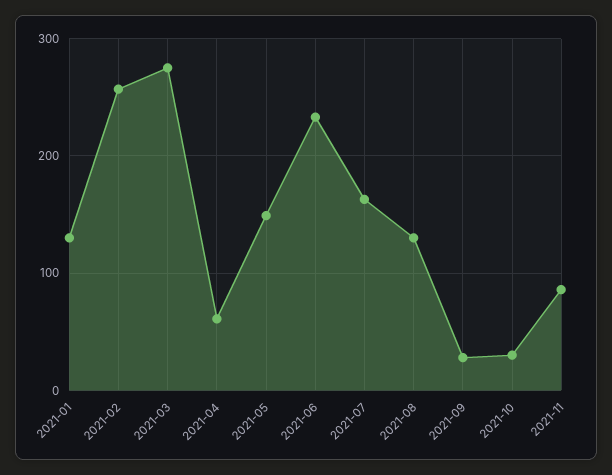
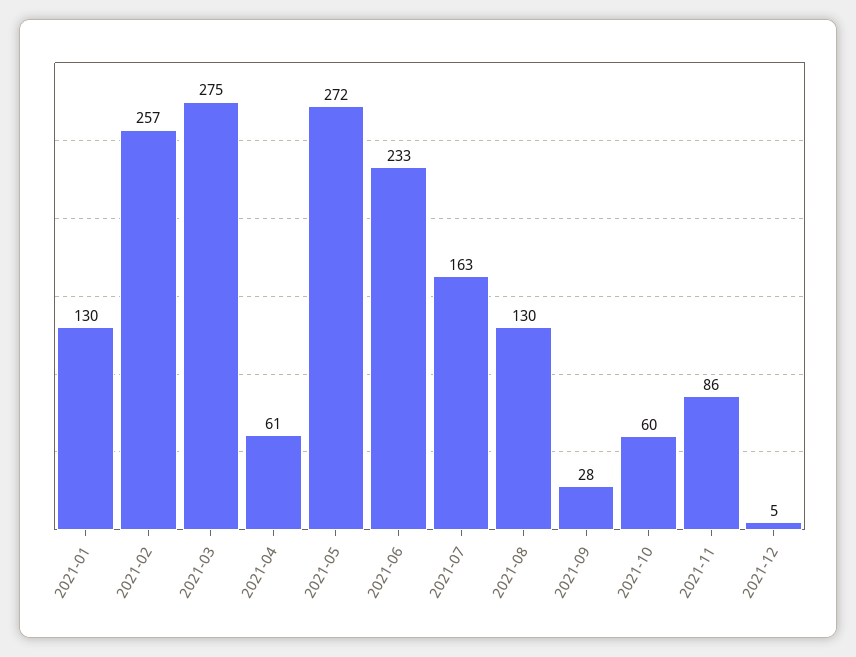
2021-05: 150 -> 272
2021-10: 30 -> 60
2021-12: none -> 5

